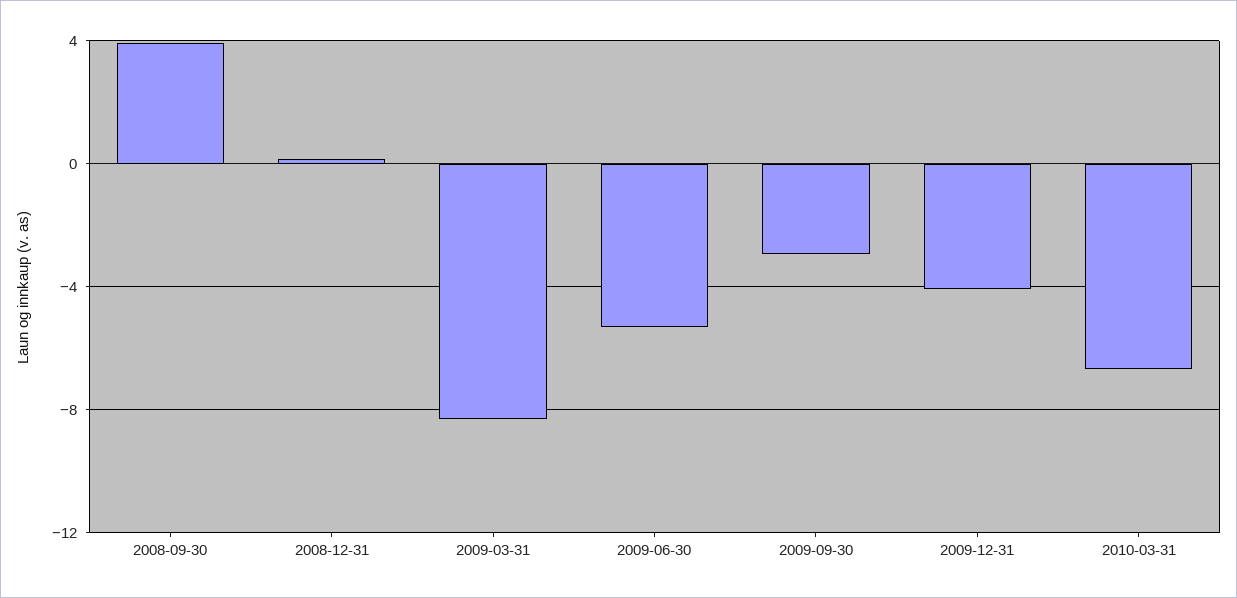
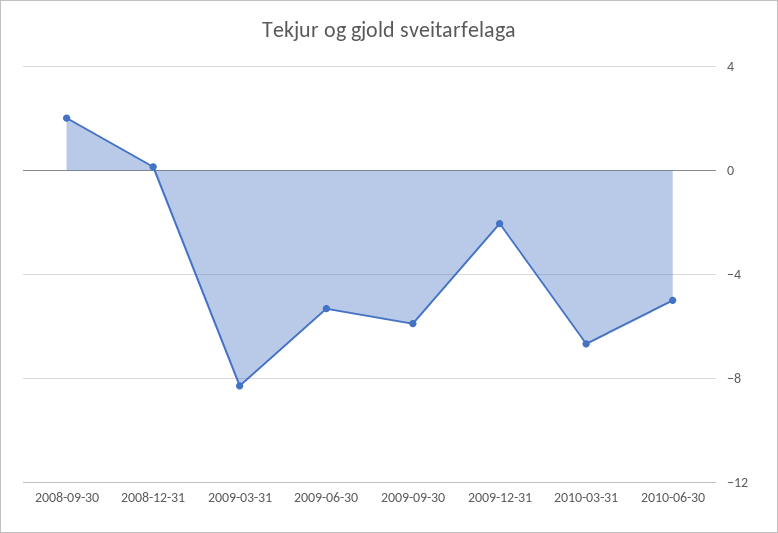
2008-09-30: 4 -> 2
2009-09-30: -3 -> -6
2009-12-31: -4 -> -2
2010-06-30: none -> -5

